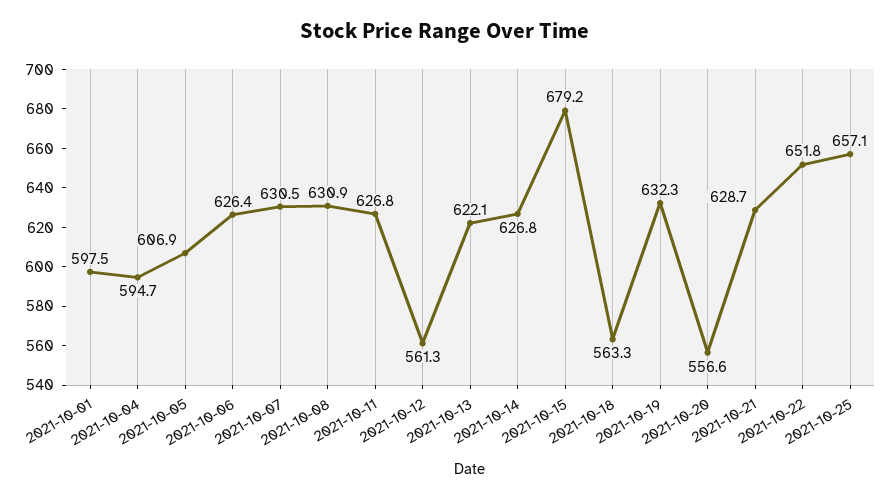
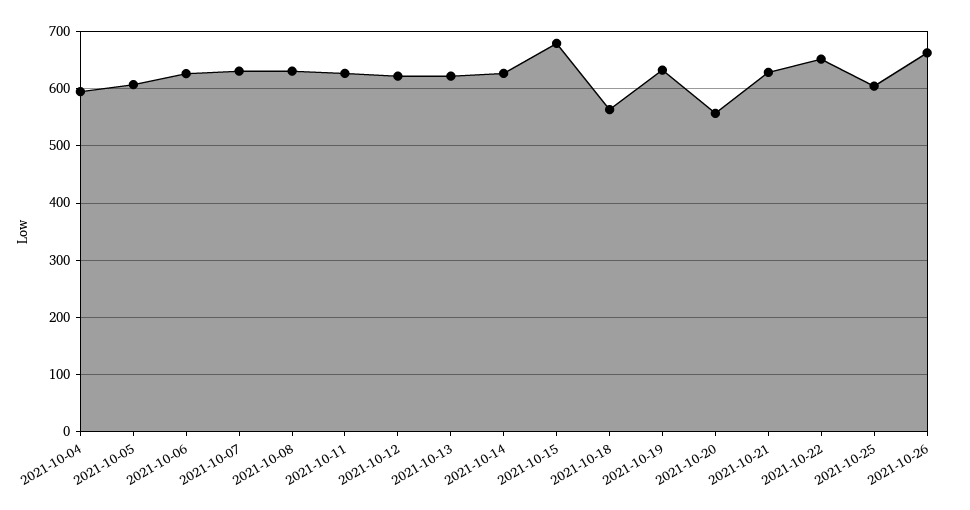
2021-10-01: 597.5 -> none
2021-10-12: 561.3 -> 620
2021-10-25: 657.1 -> 600
2021-10-26: none -> 660

